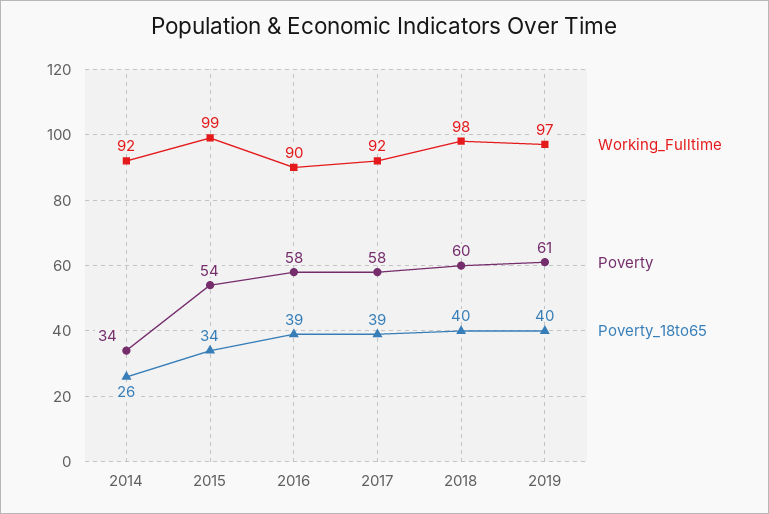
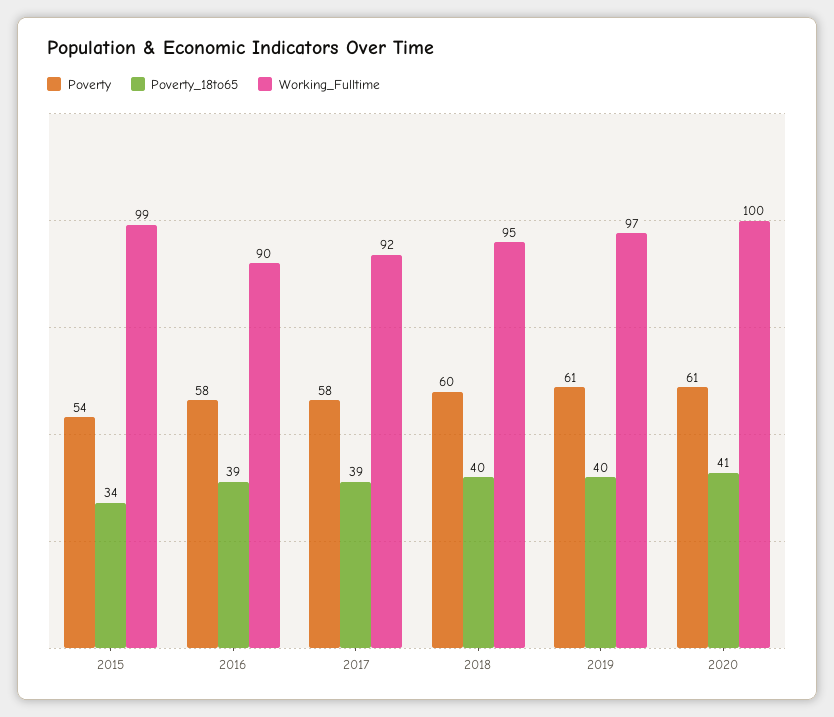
Working_Fulltime, 2014: 92 -> none
Poverty, 2014: 34 -> none
Poverty_18to65, 2014: 26 -> none
Working_Fulltime, 2018: 98 -> 95
Poverty, 2020: none -> 61
Poverty_18to65, 2020: none -> 41
Working_Fulltime, 2020: none -> 100

